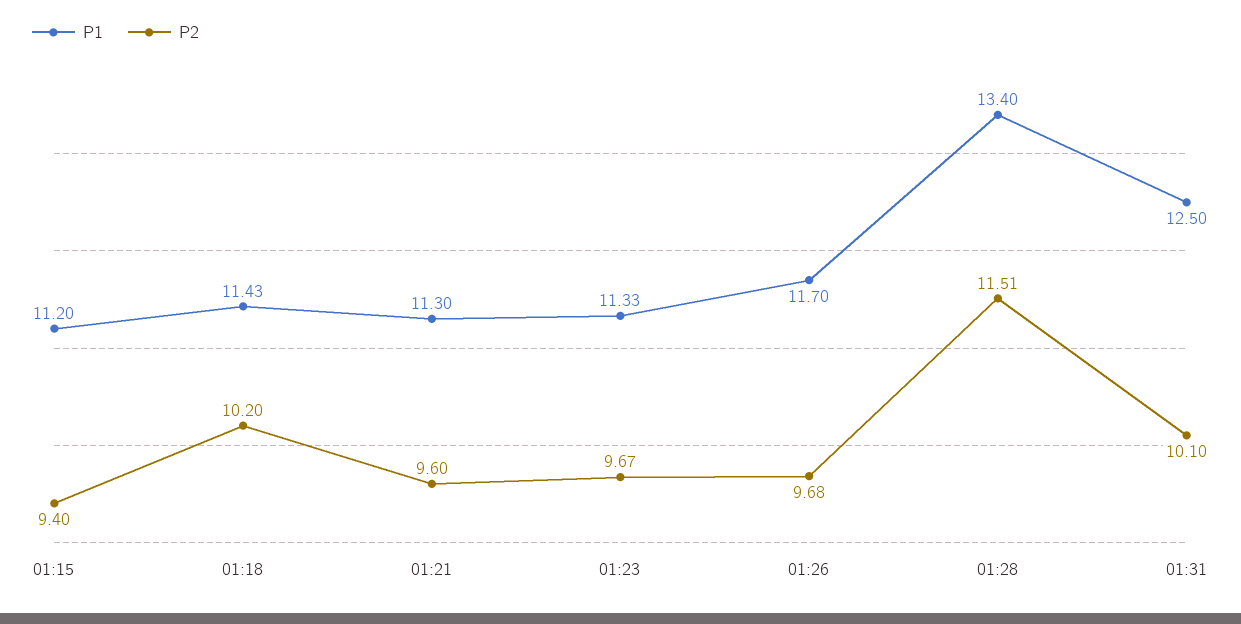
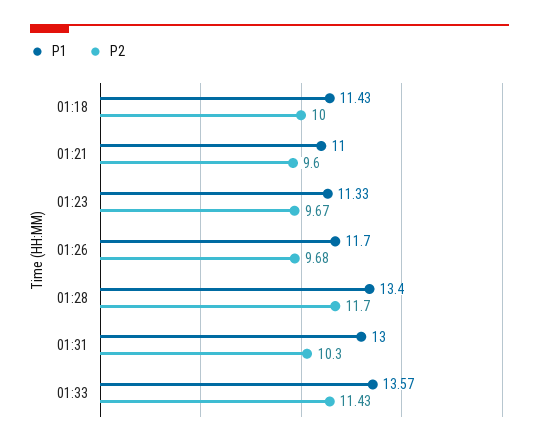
P1, 01:15: 11.2 -> none
P2, 01:15: 9.4 -> none
P2, 01:18: 10.2 -> 10
P1, 01:21: 11.3 -> 11
P2, 01:28: 11.51 -> 11.7
P1, 01:31: 12.5 -> 13
P2, 01:31: 10.1 -> 10.3
P1, 01:33: none -> 13.57
P2, 01:33: none -> 11.43

